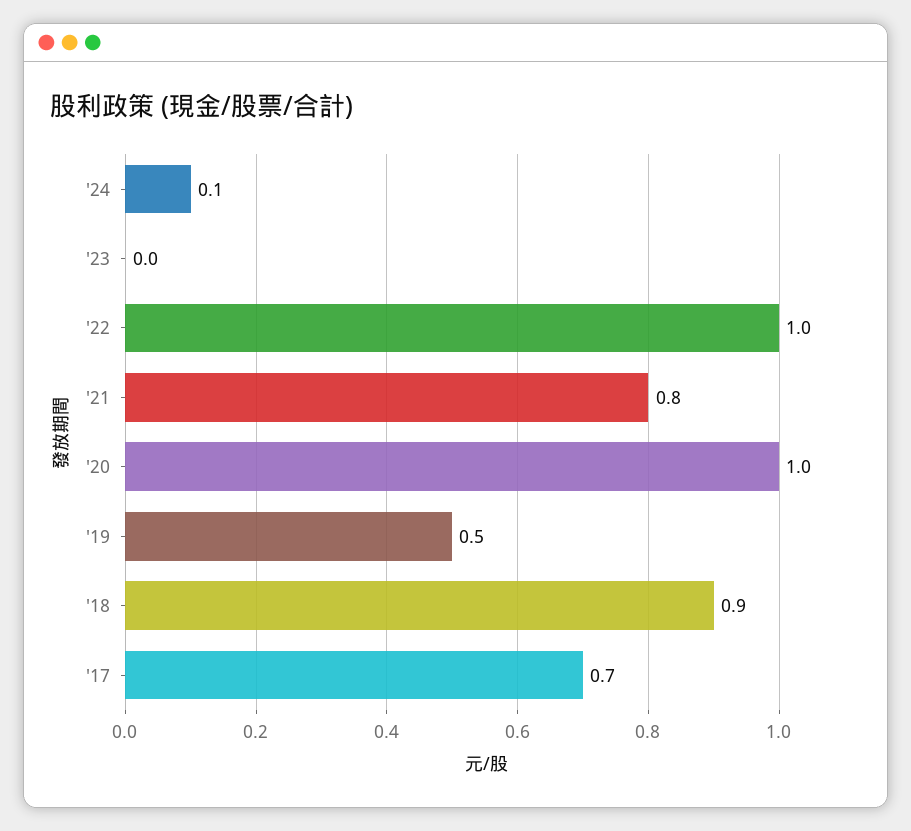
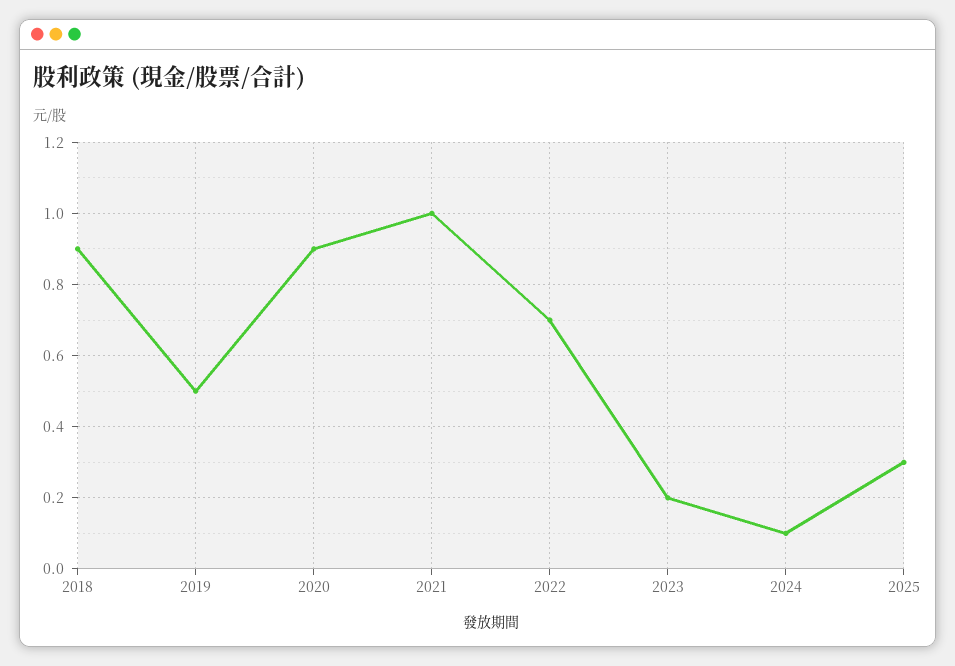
'23: 0 -> 0.2
'22: 1 -> 0.7
'21: 0.8 -> 1
'20: 1 -> 0.9
'17: 0.7 -> none
2025: none -> 0.3

